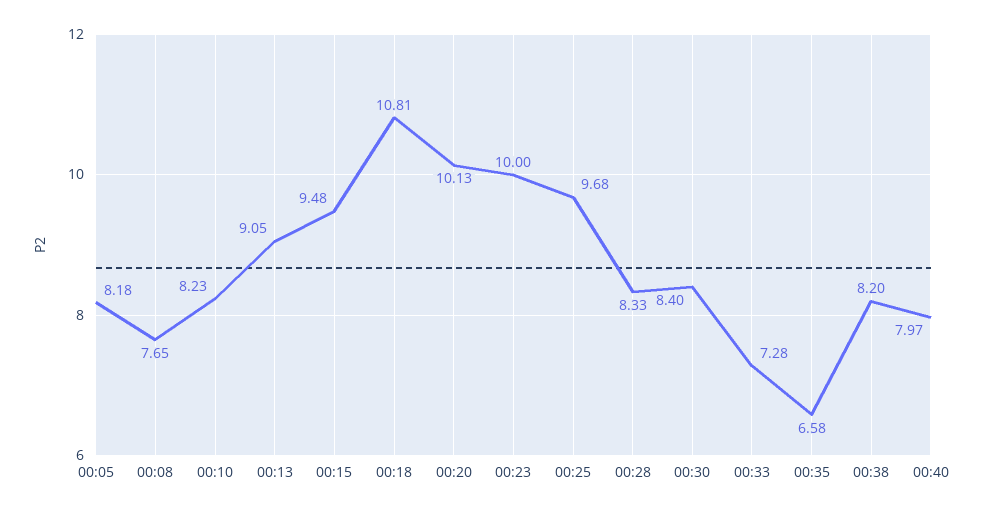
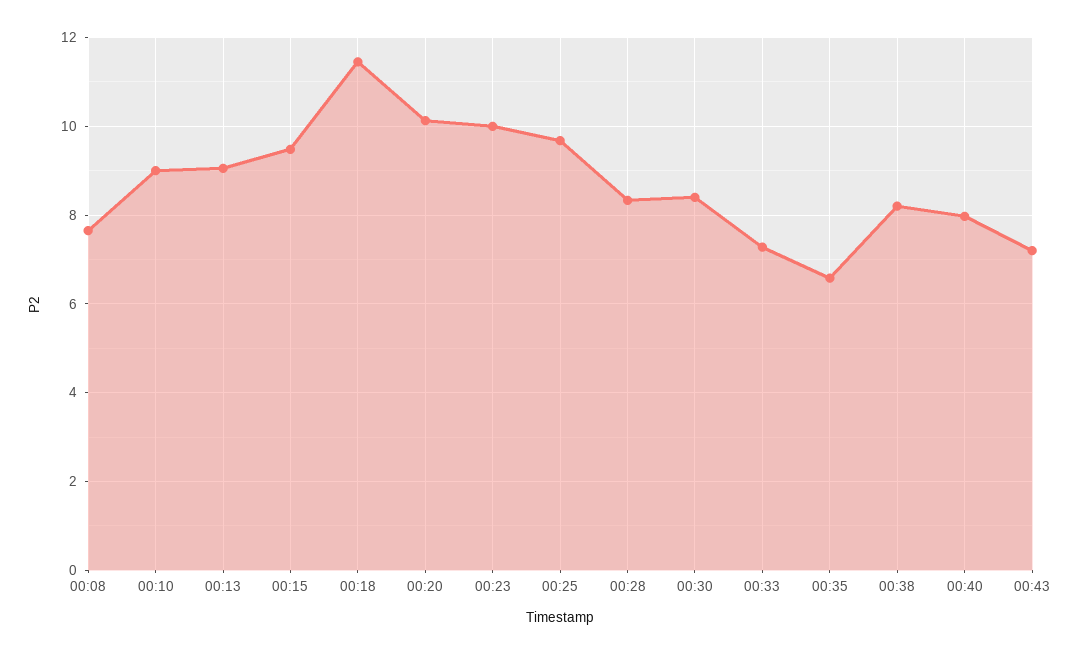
00:05: 8.18 -> none
00:10: 8.23 -> 9
00:18: 10.81 -> 11.4
00:43: none -> 7.2

